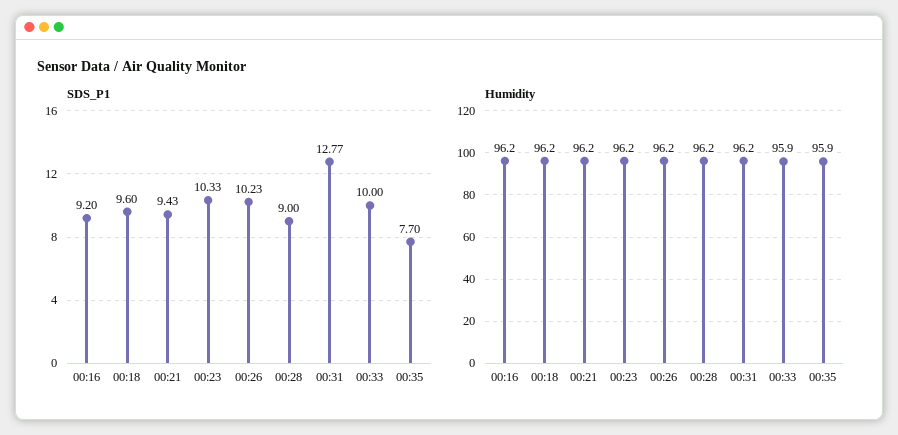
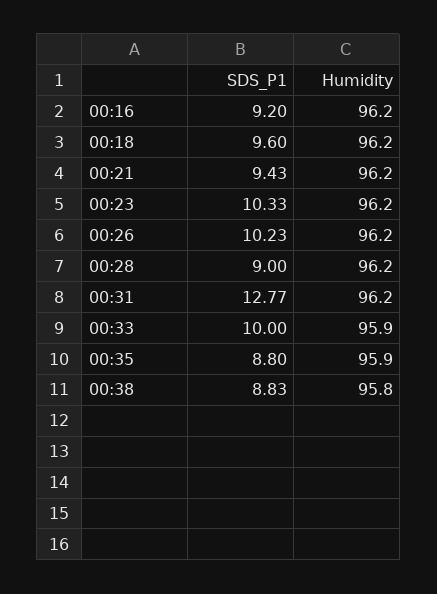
SDS_P1, 00:35: 7.7 -> 8.8
SDS_P1, 00:38: none -> 8.83
Humidity, 00:38: none -> 95.8

